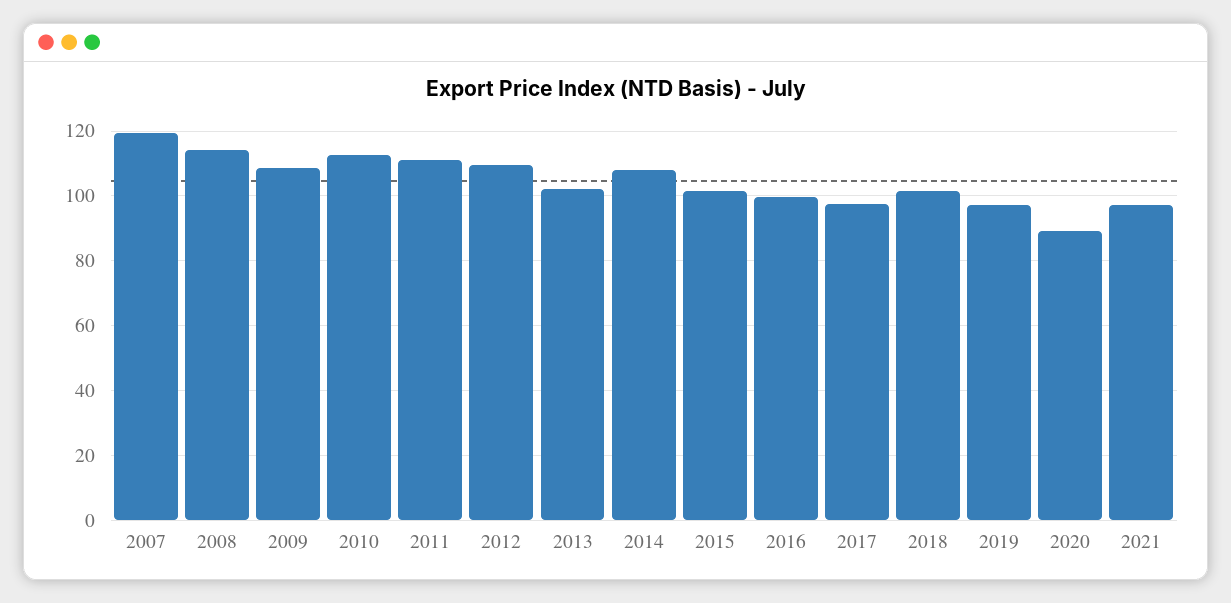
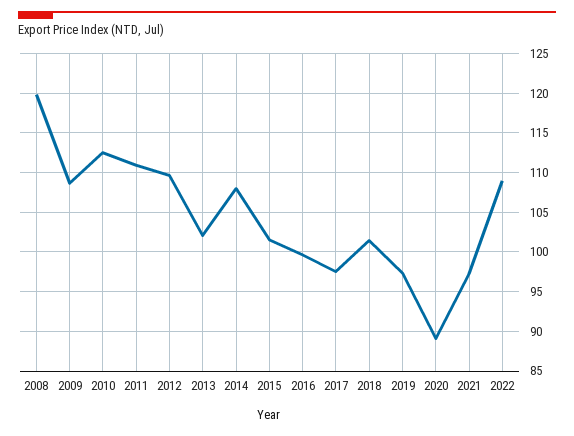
2007: 120 -> none
2008: 114 -> 120
2022: none -> 109

